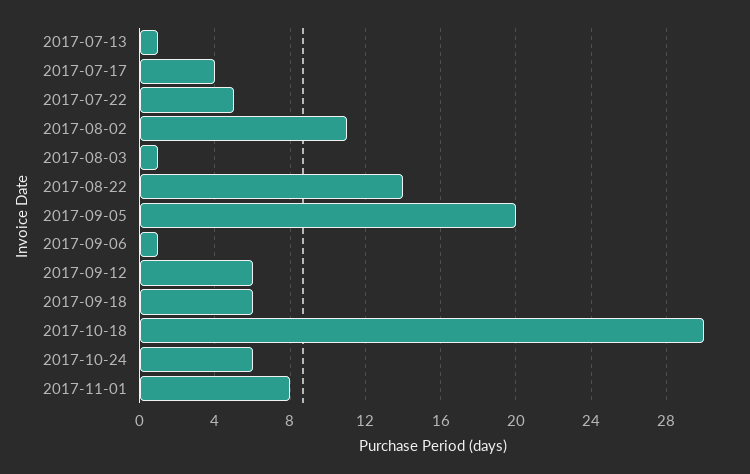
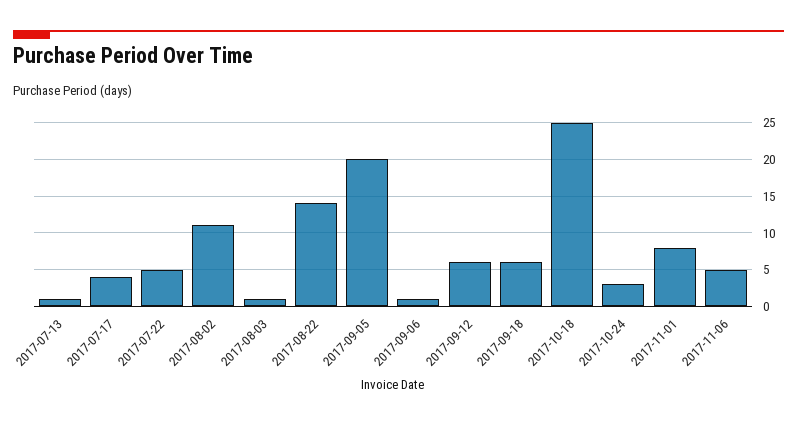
2017-10-18: 30 -> 25
2017-10-24: 6 -> 3
2017-11-06: none -> 5

